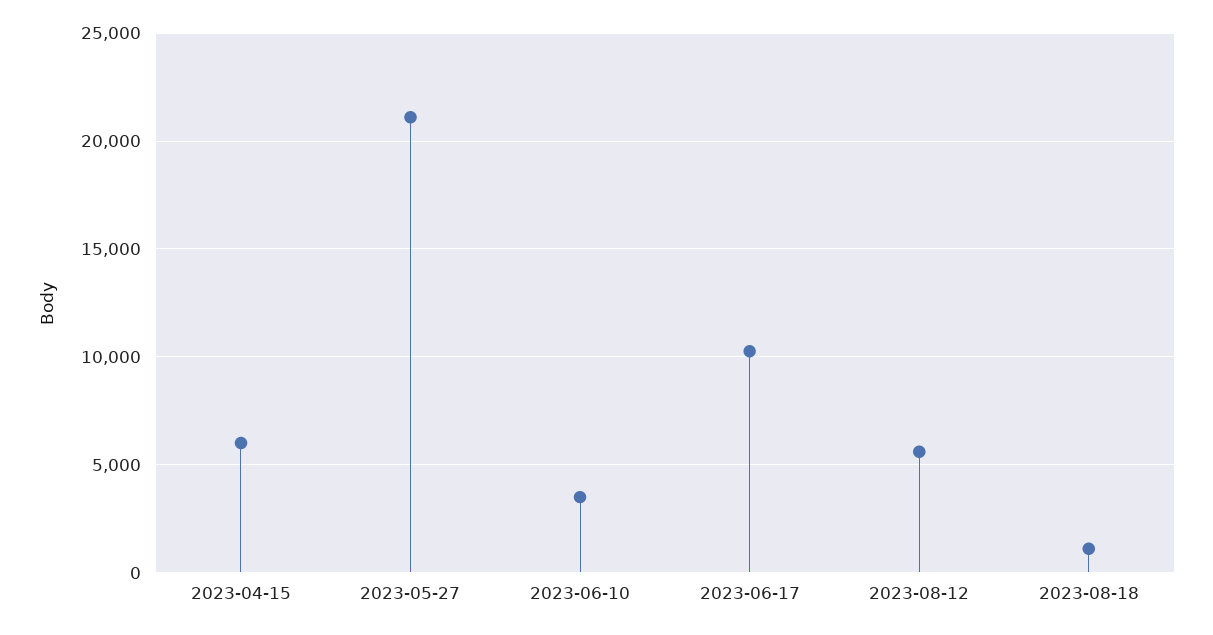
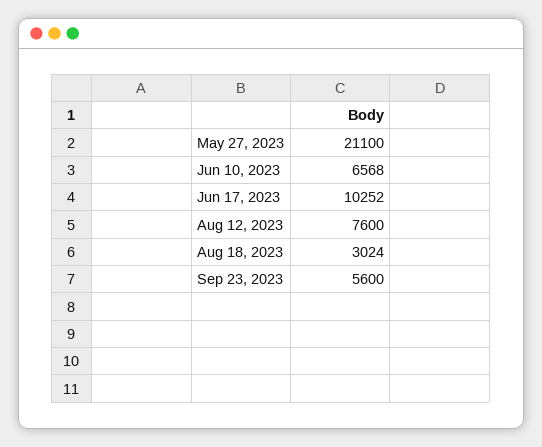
2023-04-15: 6000 -> none
2023-06-10: 3500 -> 6568
2023-08-12: 5500 -> 7600
2023-08-18: 1000 -> 3024
Sep 23, 2023: none -> 5600

